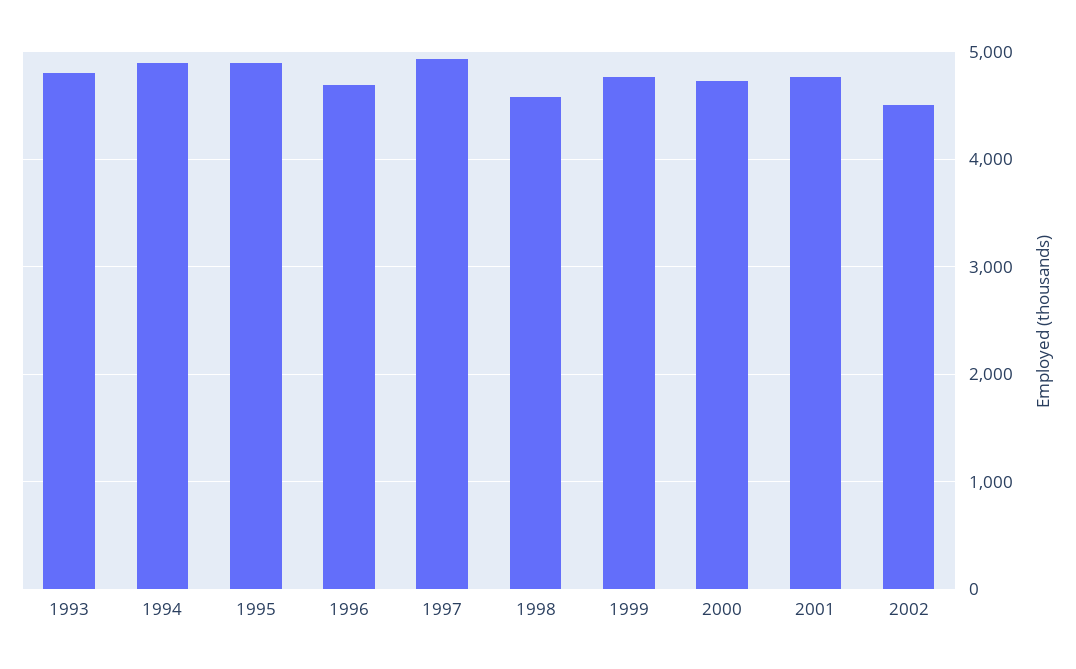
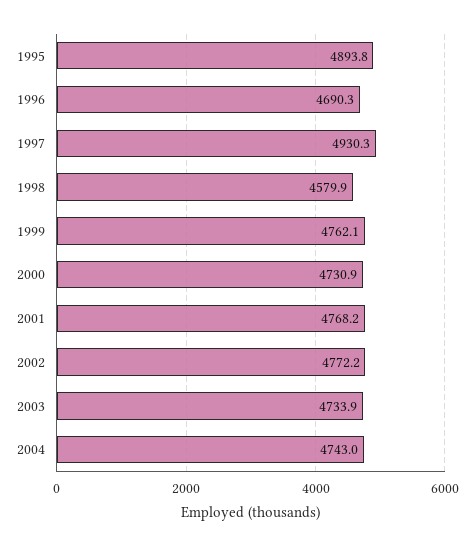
1993: 4800 -> none
1994: 4900 -> none
2002: 4500 -> 4772.2
2003: none -> 4733.9
2004: none -> 4743

